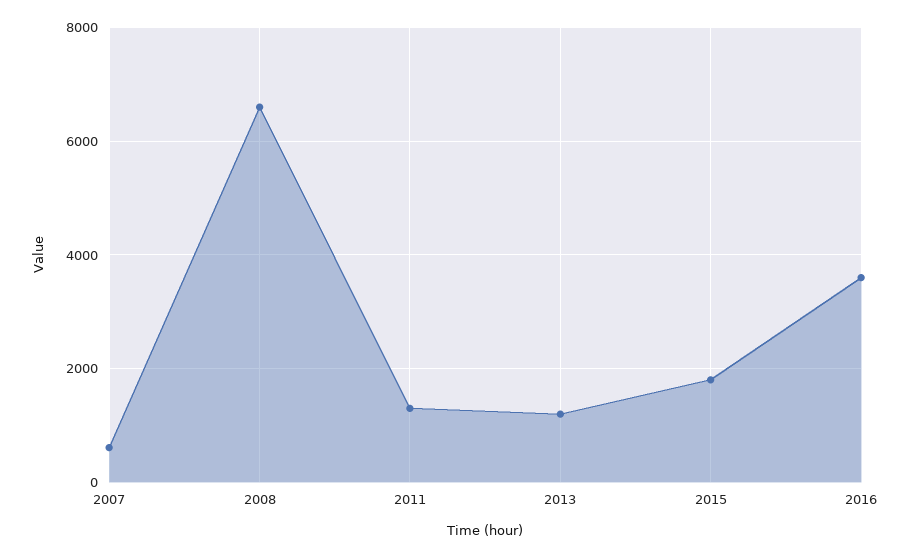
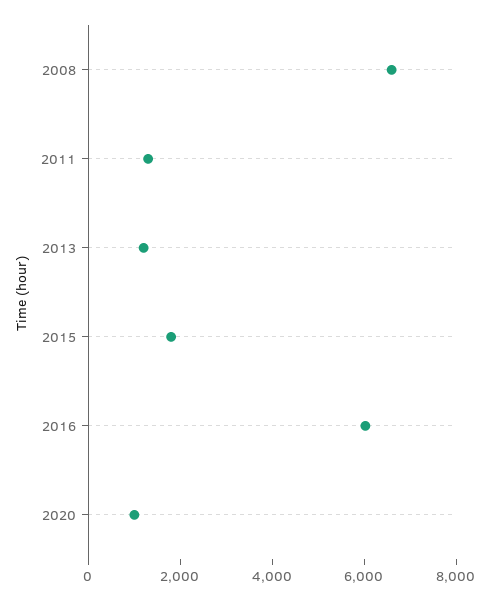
2007: 600 -> none
2016: 3600 -> 6000
2020: none -> 1000

